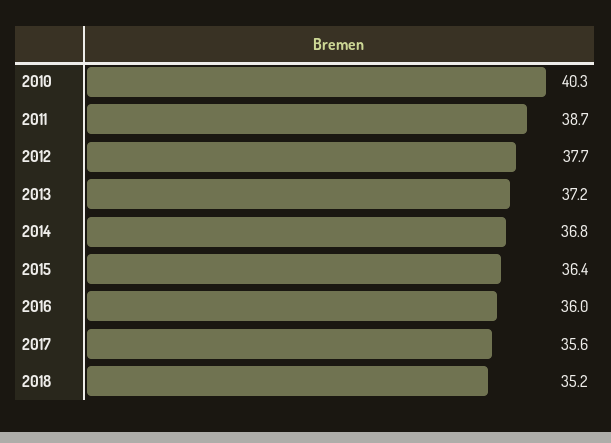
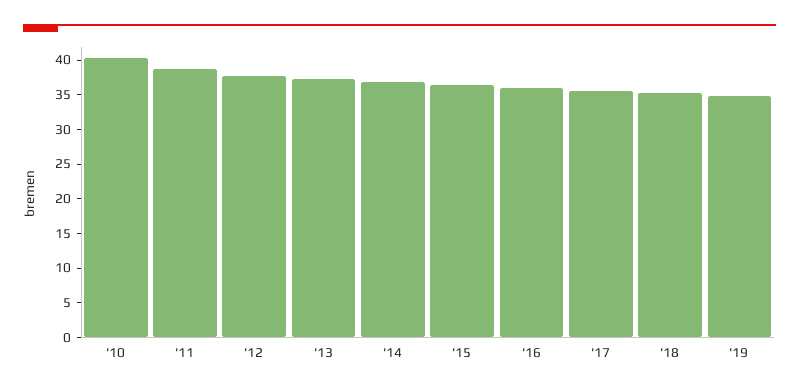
'19: none -> 35

